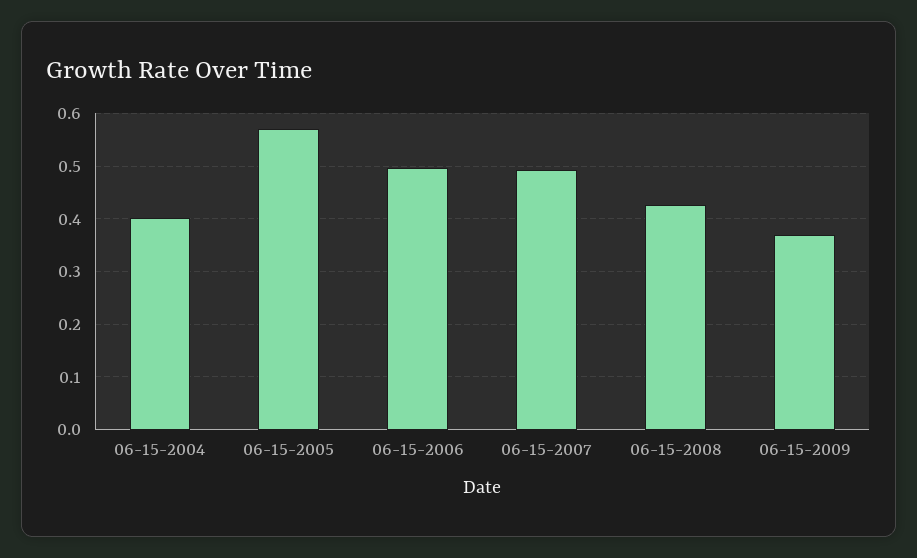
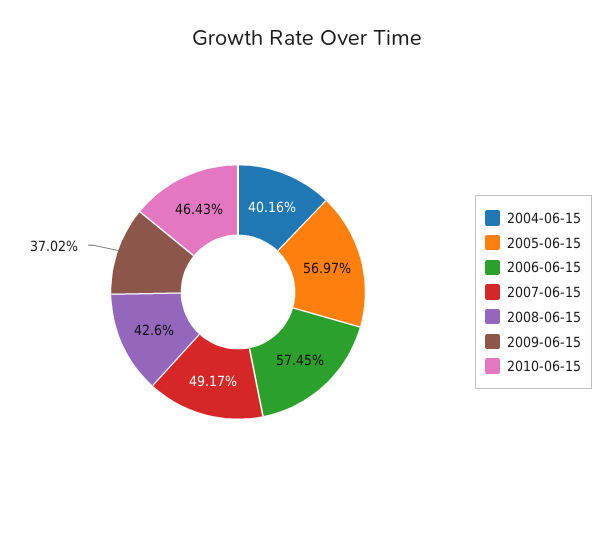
06-15-2006: 0.5 -> 0.5745
2010-06-15: none -> 0.4643

